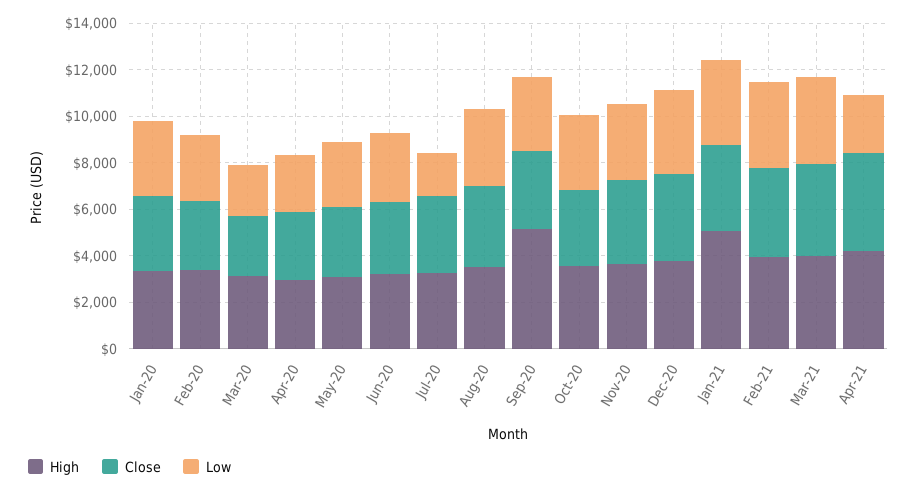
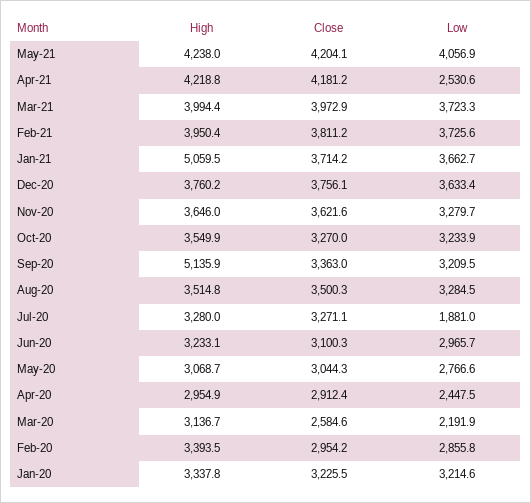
High, May-21: none -> 4238
Close, May-21: none -> 4204.1
Low, May-21: none -> 4056.9

